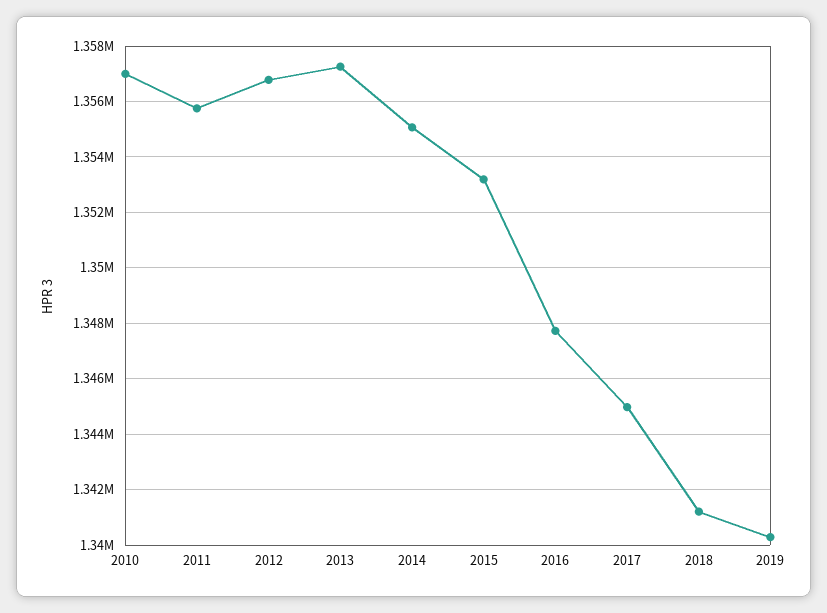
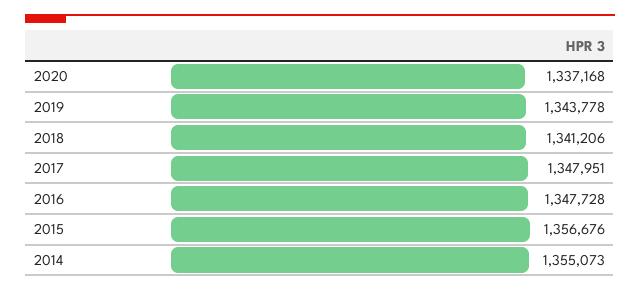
2010: 1357000 -> none
2011: 1355750 -> none
2012: 1356750 -> none
2013: 1357250 -> none
2015: 1353250 -> 1356676
2017: 1345000 -> 1347951
2019: 1340250 -> 1343778
2020: none -> 1337168

